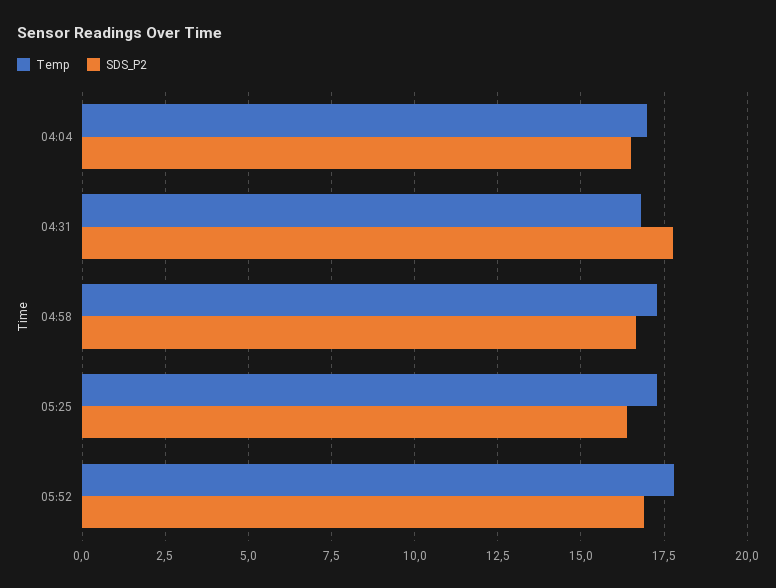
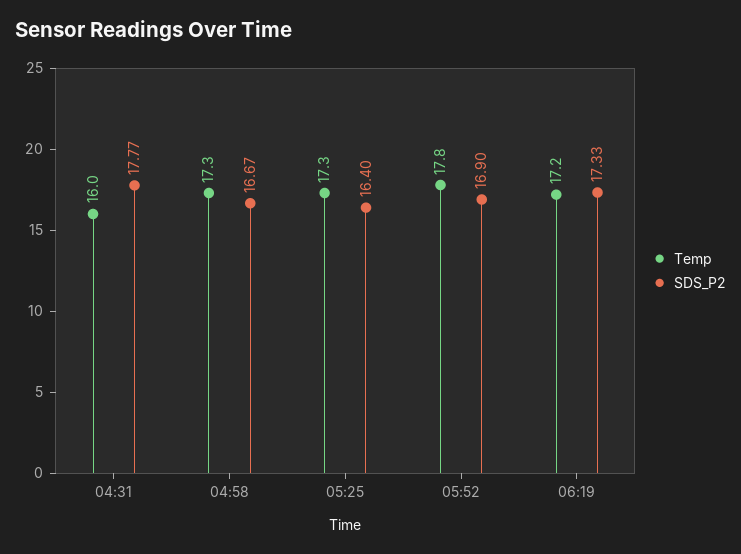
Temp, 04:04: 17 -> none
SDS_P2, 04:04: 16.5 -> none
Temp, 04:31: 16.75 -> 16
Temp, 06:19: none -> 17.2
SDS_P2, 06:19: none -> 17.33

